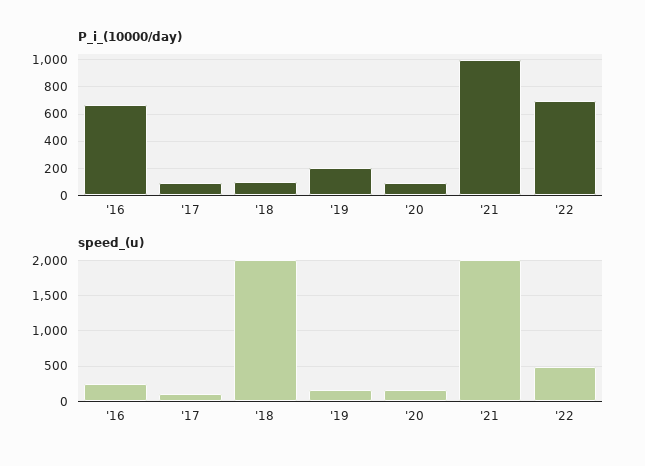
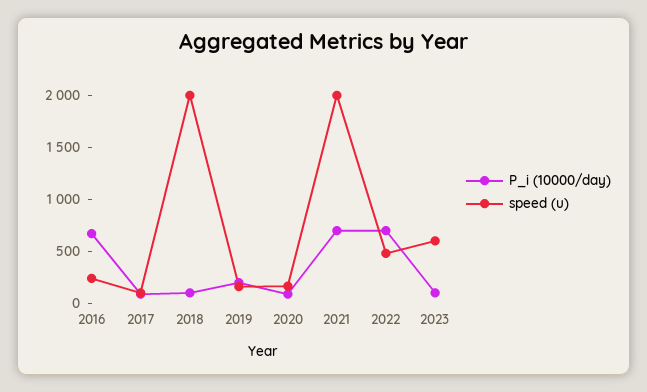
P_i_(10000/day), '21: 1000 -> 700
P_i_(10000/day), 2023: none -> 100
speed_(u), 2023: none -> 600

